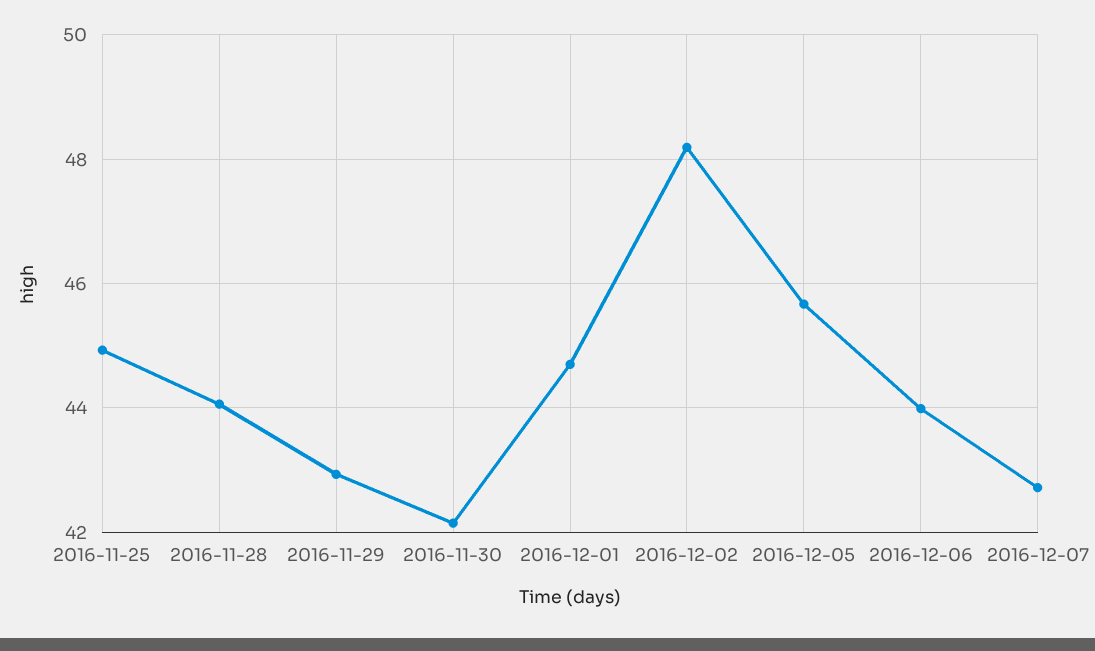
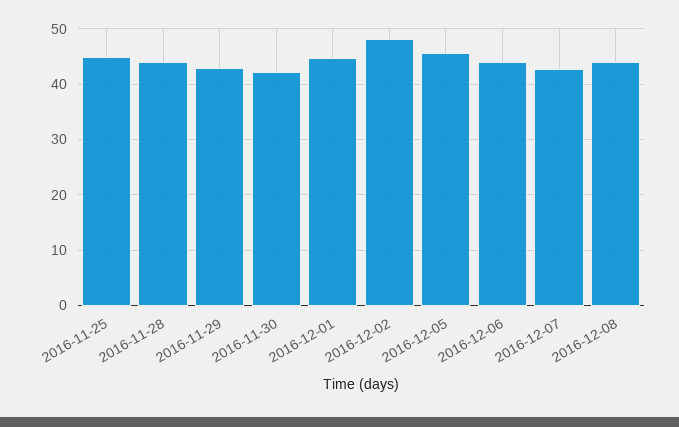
2016-12-08: none -> 44

